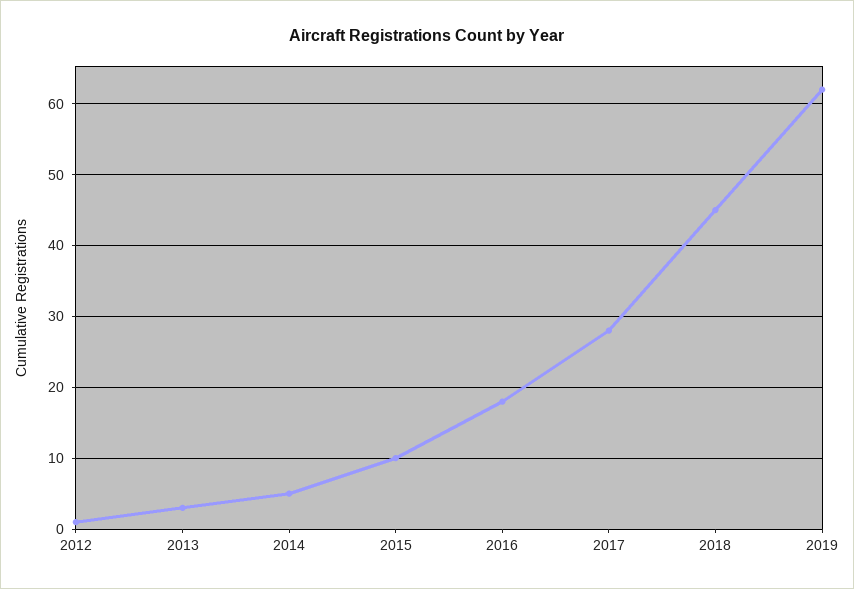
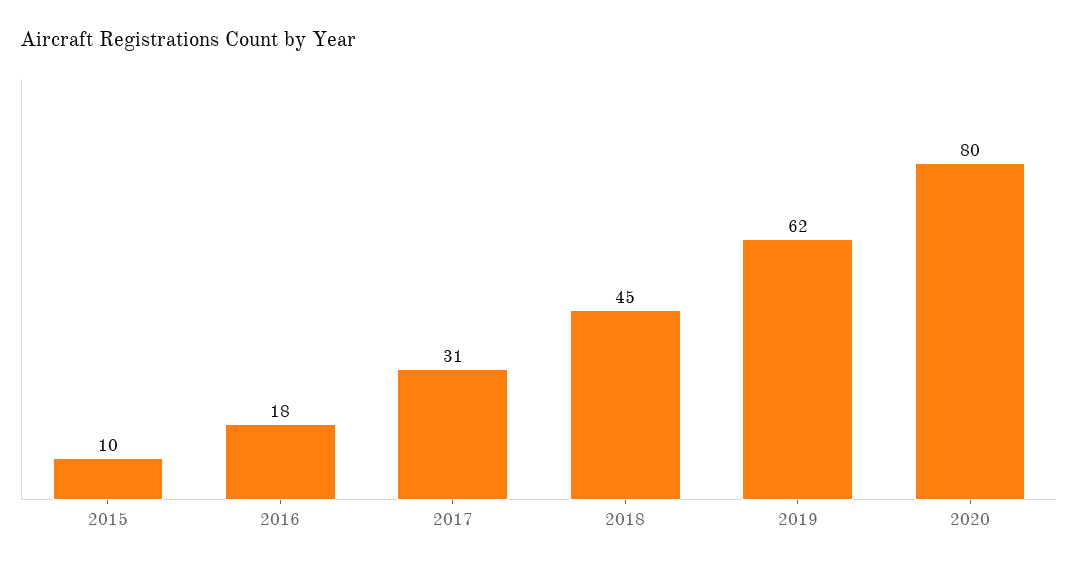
2012: 1 -> none
2013: 3 -> none
2014: 5 -> none
2017: 28 -> 31
2020: none -> 80

